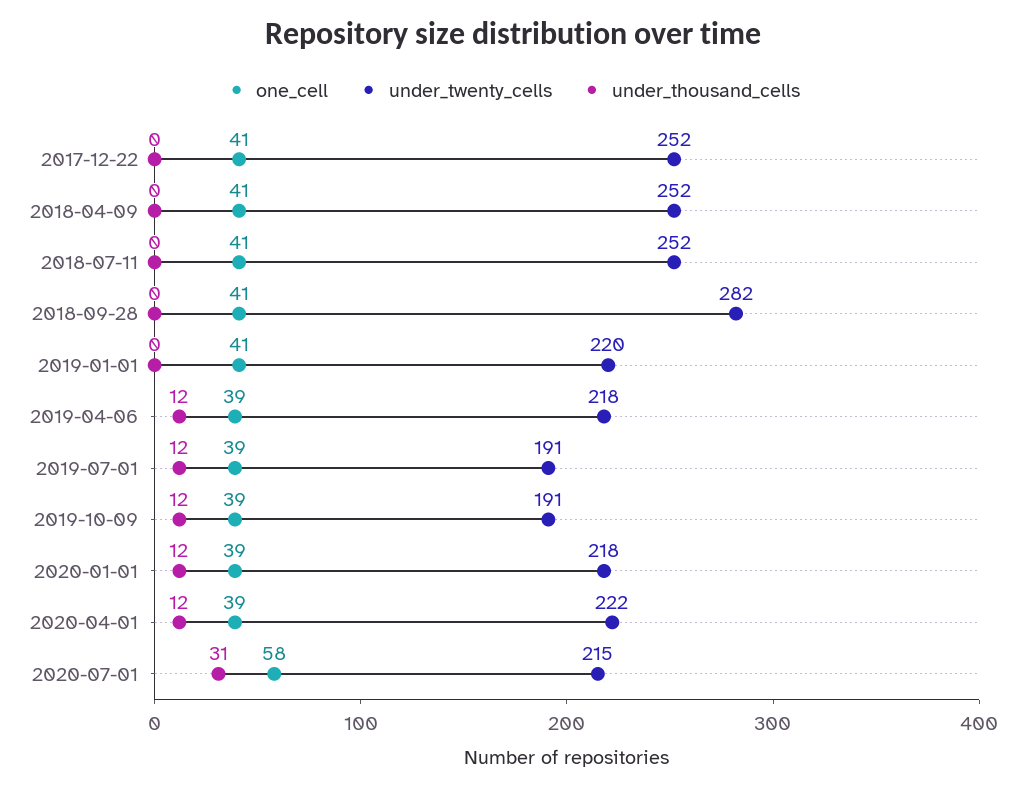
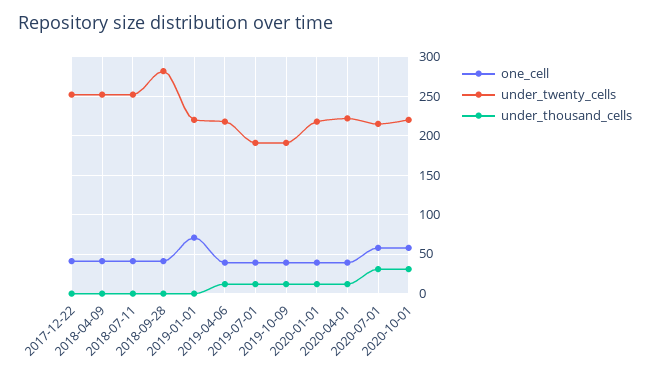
one_cell, 2019-01-01: 41 -> 70
one_cell, 2020-10-01: none -> 60
under_twenty_cells, 2020-10-01: none -> 220
under_thousand_cells, 2020-10-01: none -> 30

